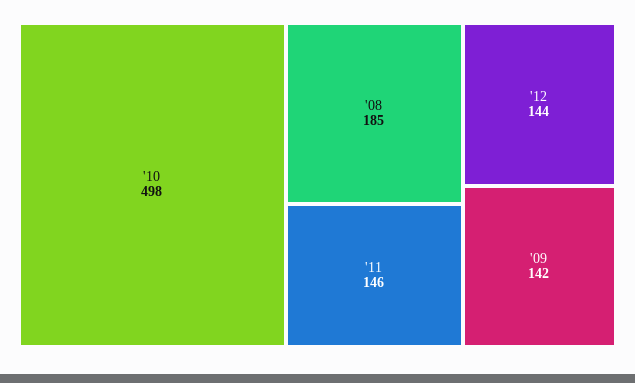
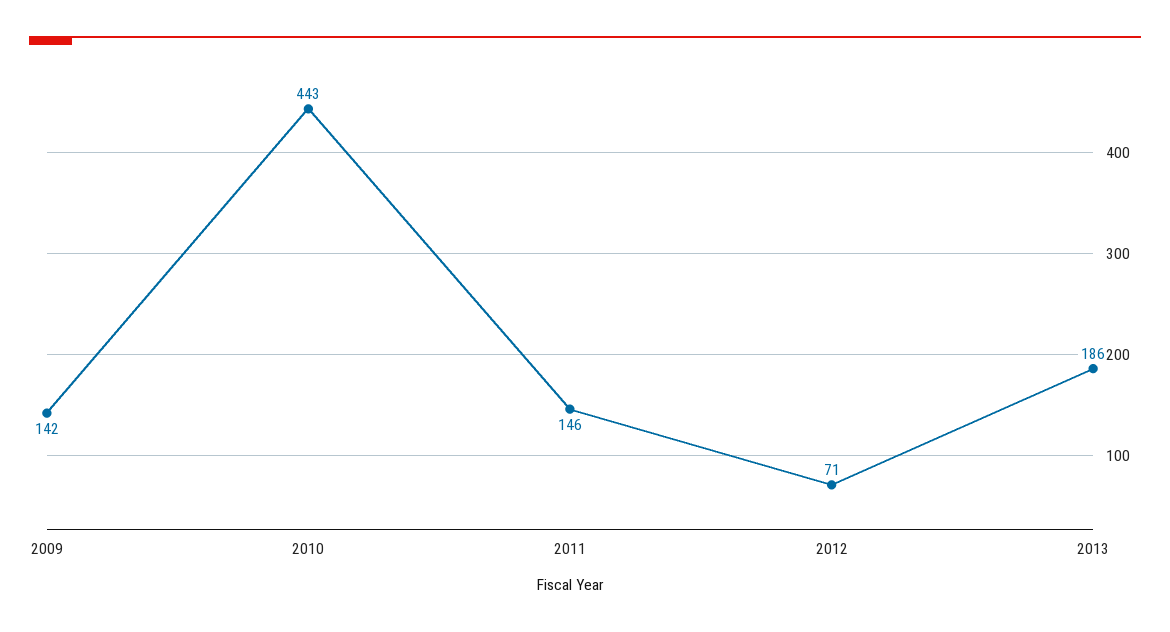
'10: 498 -> 443
'08: 185 -> none
'12: 144 -> 71
2013: none -> 186

